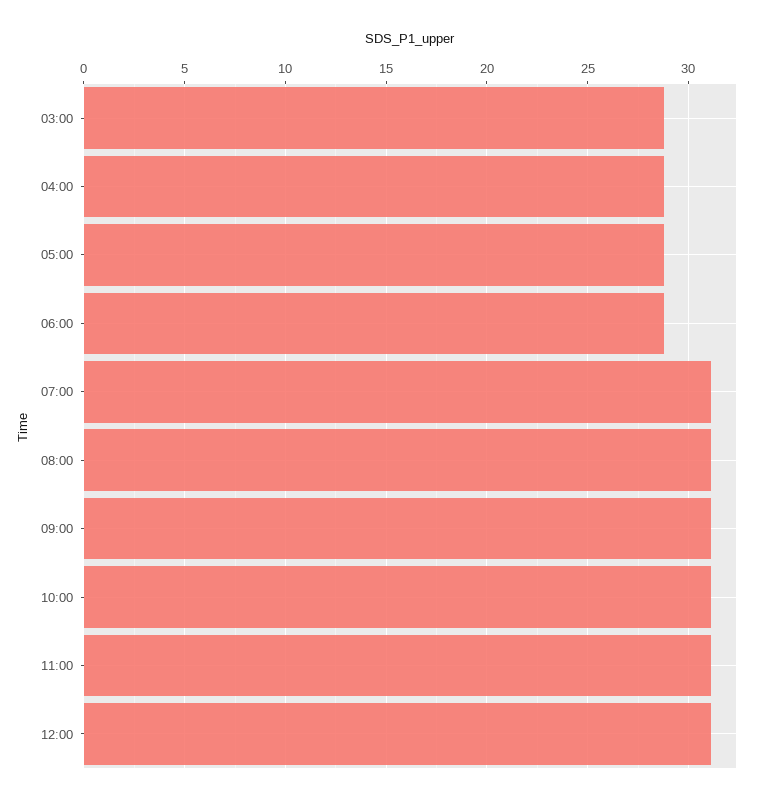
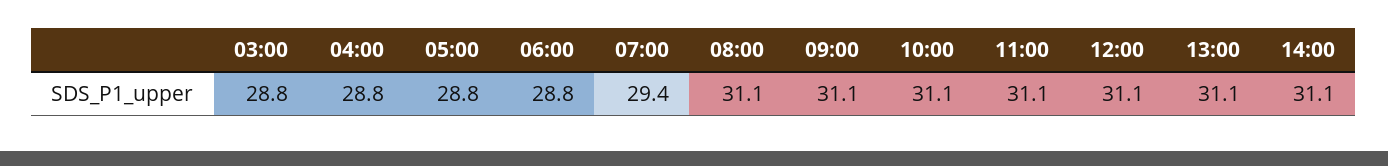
07:00: 31 -> 29.4
13:00: none -> 31.1
14:00: none -> 31.1

